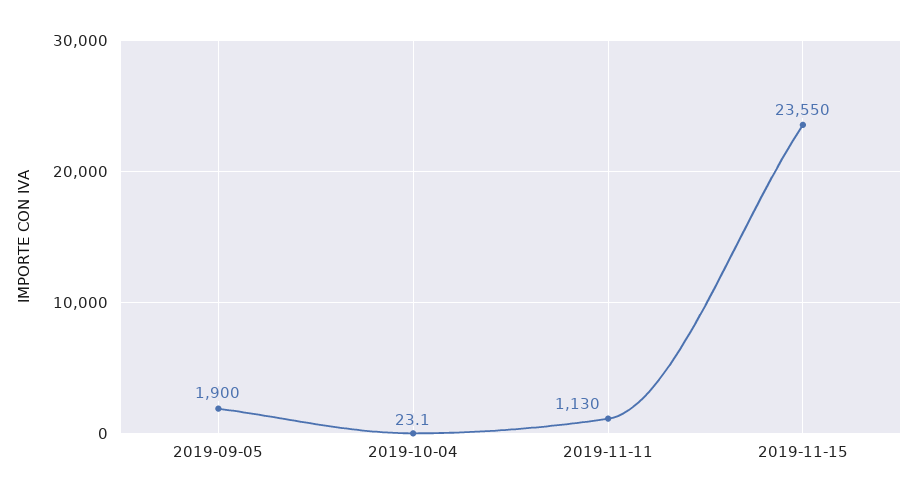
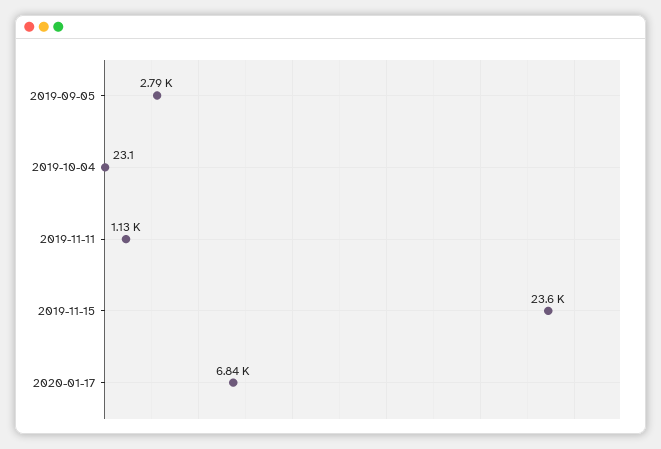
2019-09-05: 1900 -> 2790
2020-01-17: none -> 6840

